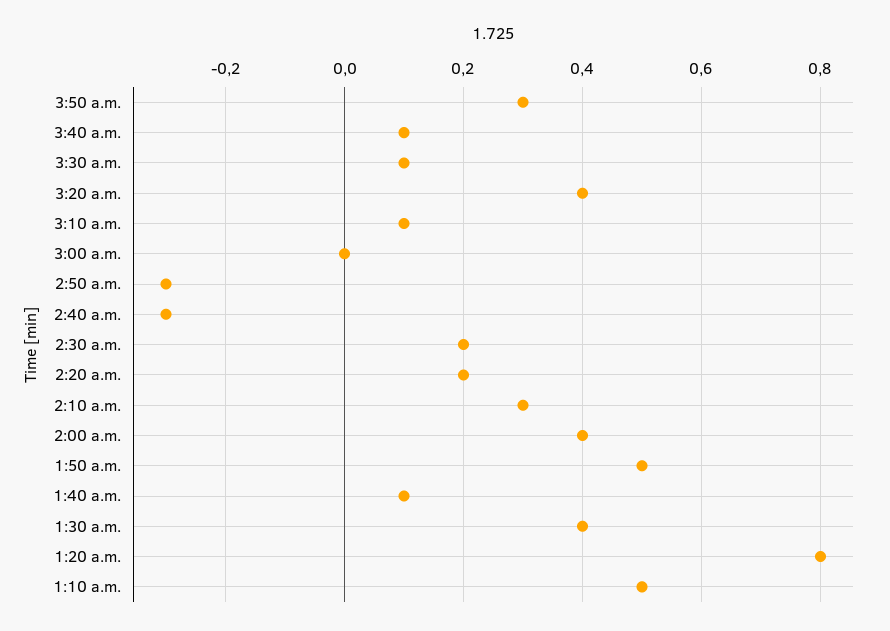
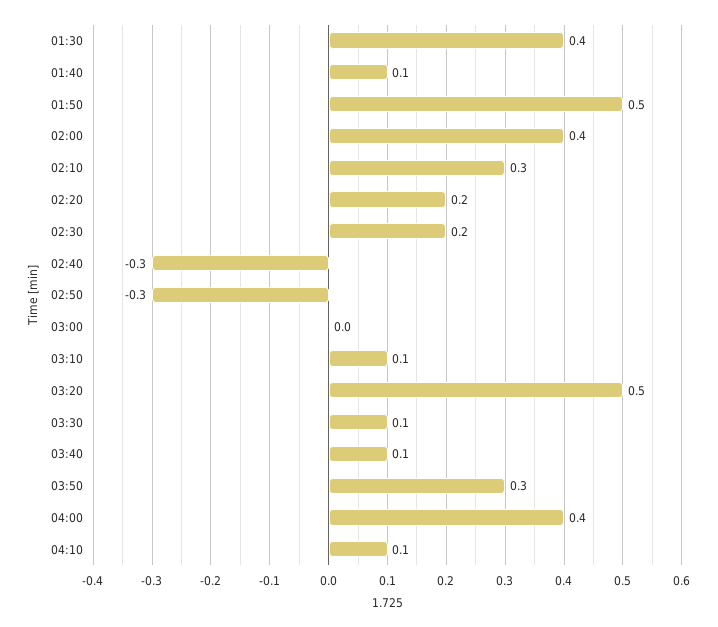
3:20 a.m.: 0.4 -> 0.5
1:20 a.m.: 0.8 -> none
1:10 a.m.: 0.5 -> none
04:00: none -> 0.4
04:10: none -> 0.1

